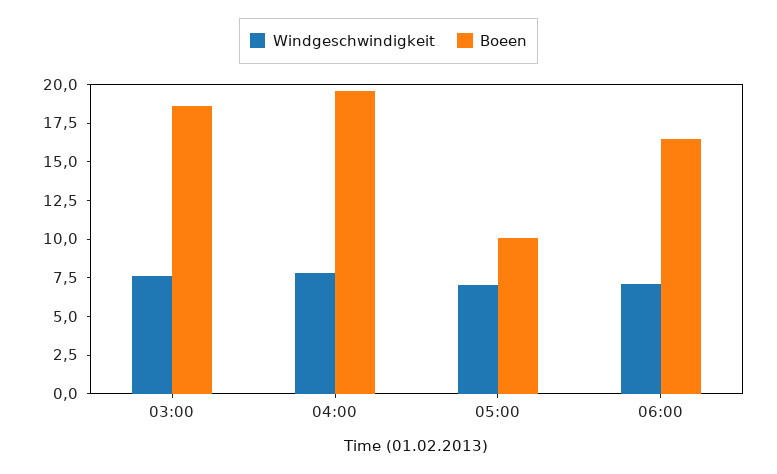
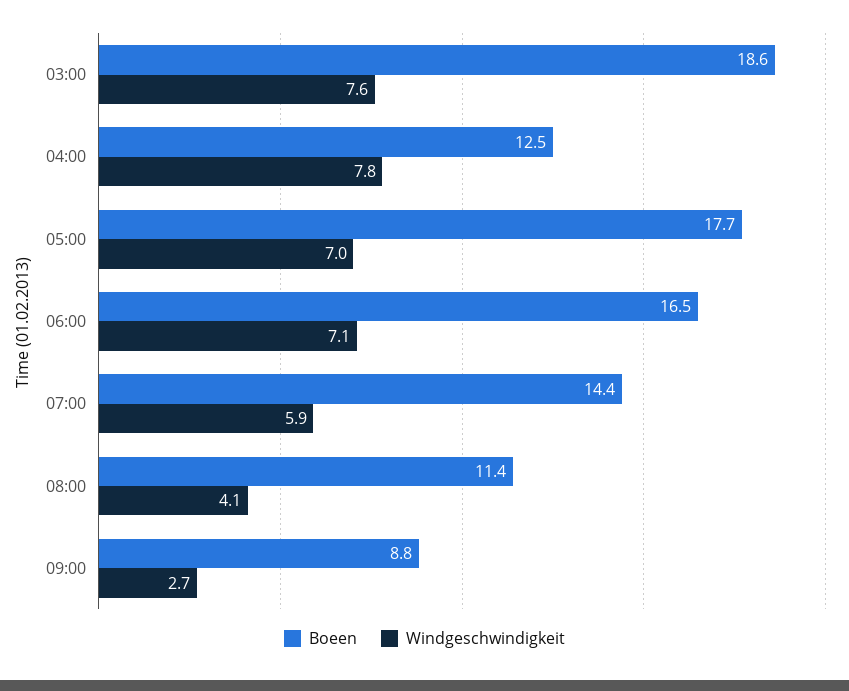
Boeen, 04:00: 20 -> 12.5
Boeen, 05:00: 10 -> 17.7
Boeen, 07:00: none -> 14.4
Windgeschwindigkeit, 07:00: none -> 5.9
Boeen, 08:00: none -> 11.4
Windgeschwindigkeit, 08:00: none -> 4.1
Boeen, 09:00: none -> 8.8
Windgeschwindigkeit, 09:00: none -> 2.7

